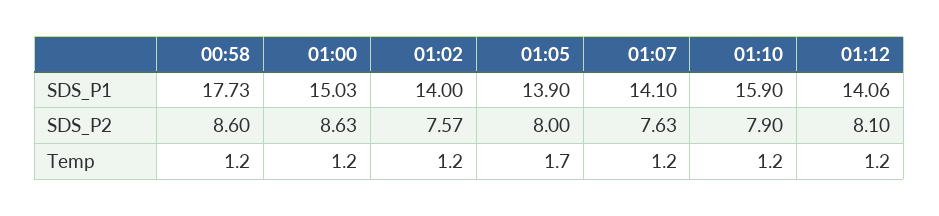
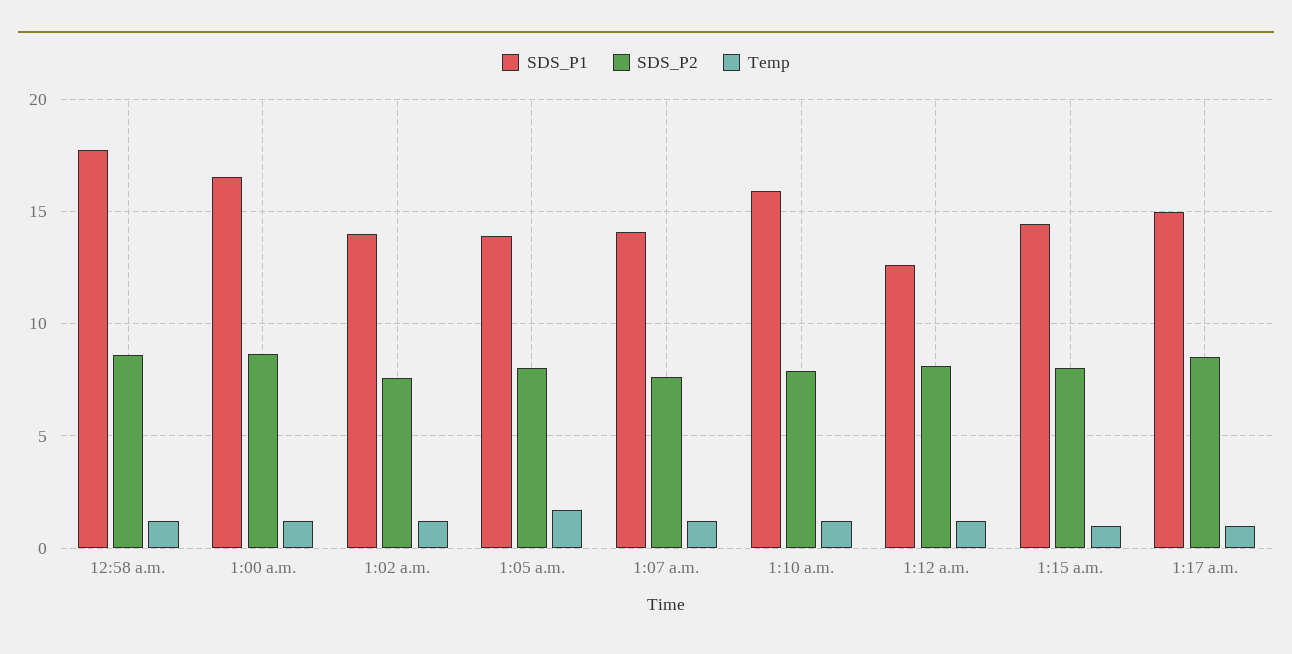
SDS_P1, 01:00: 15.03 -> 16.5
SDS_P1, 01:12: 14.06 -> 12.5
SDS_P1, 1:15 a.m.: none -> 14.5
SDS_P2, 1:15 a.m.: none -> 8
Temp, 1:15 a.m.: none -> 1
SDS_P1, 1:17 a.m.: none -> 15
SDS_P2, 1:17 a.m.: none -> 8.5
Temp, 1:17 a.m.: none -> 1

